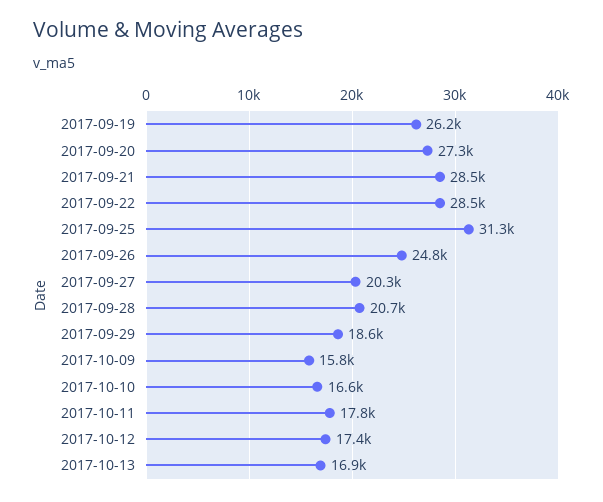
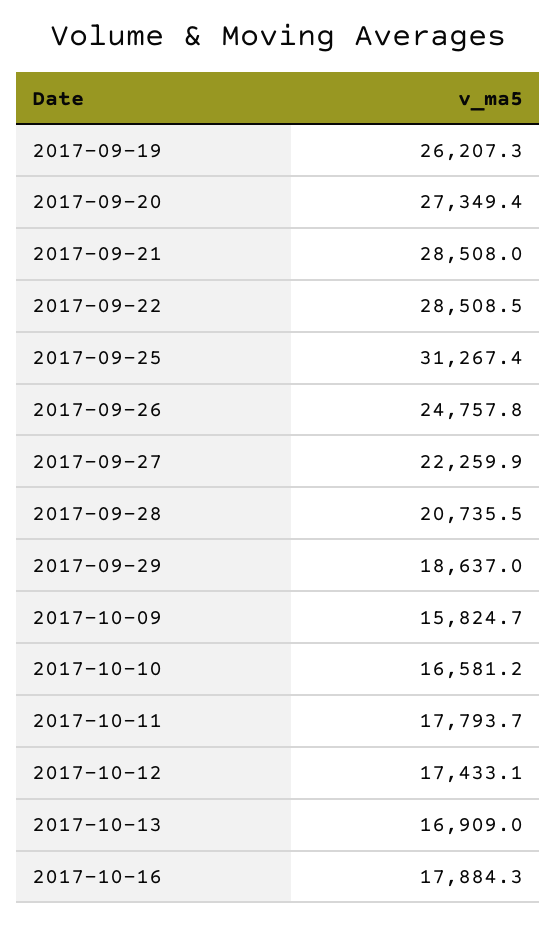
2017-09-27: 20300 -> 22259.9
2017-10-16: none -> 17884.3

